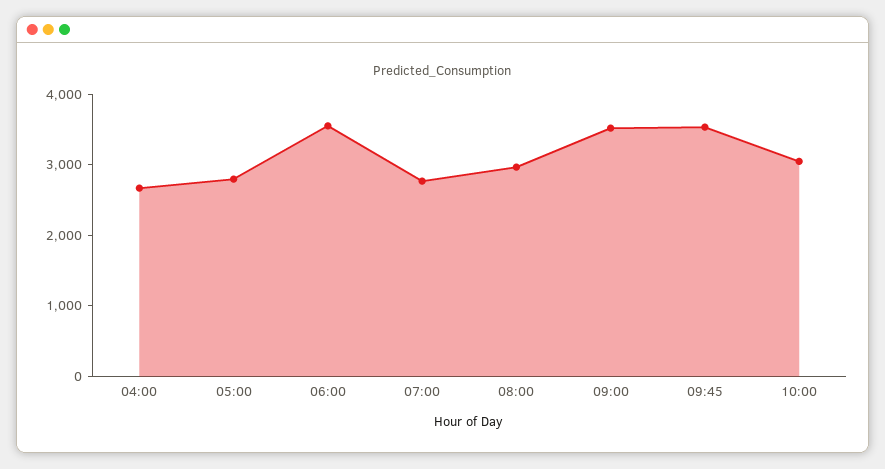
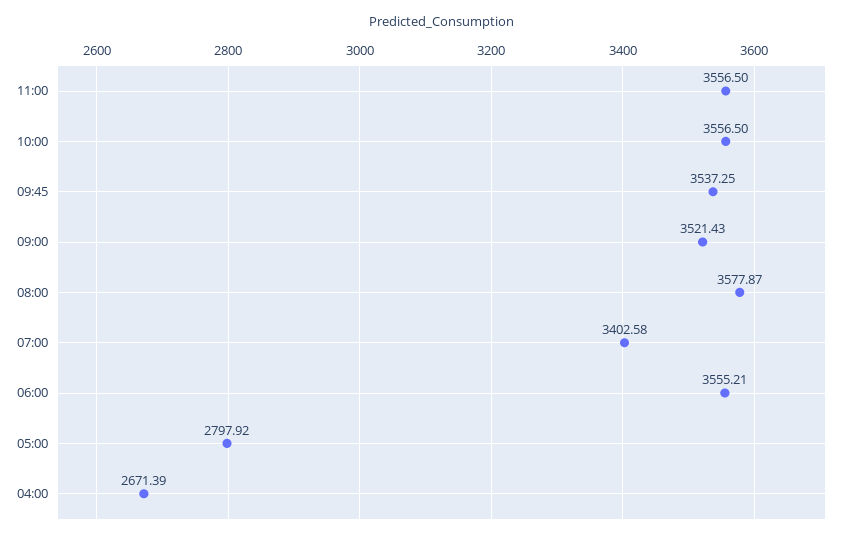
07:00: 2800 -> 3402.58
08:00: 3000 -> 3577.87
10:00: 3000 -> 3556.5
11:00: none -> 3556.5

